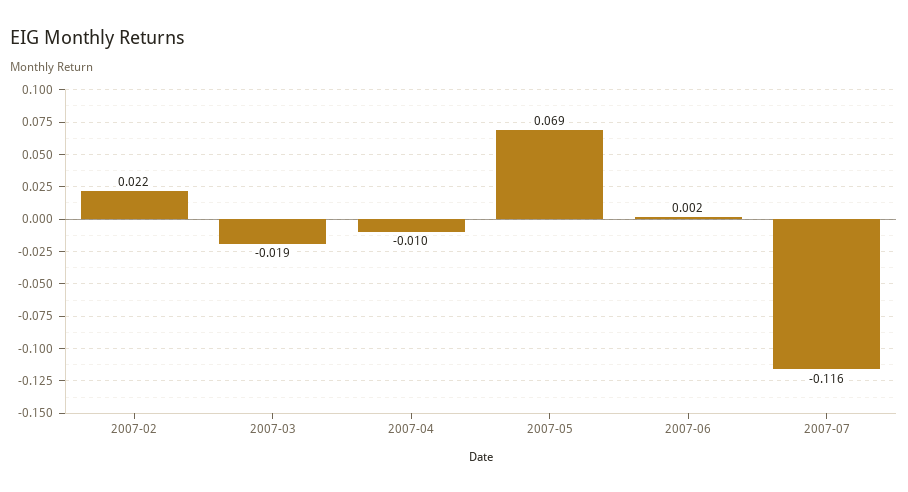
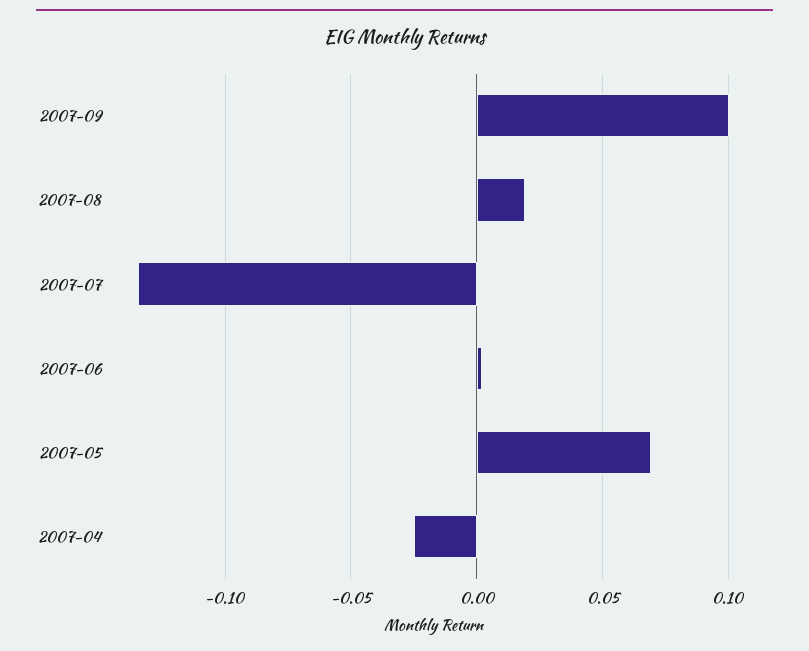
2007-02: 0.022 -> none
2007-03: -0.019 -> none
2007-04: -0.01 -> -0.025
2007-07: -0.116 -> -0.135
2007-09: none -> 0.1
2007-08: none -> 0.02

